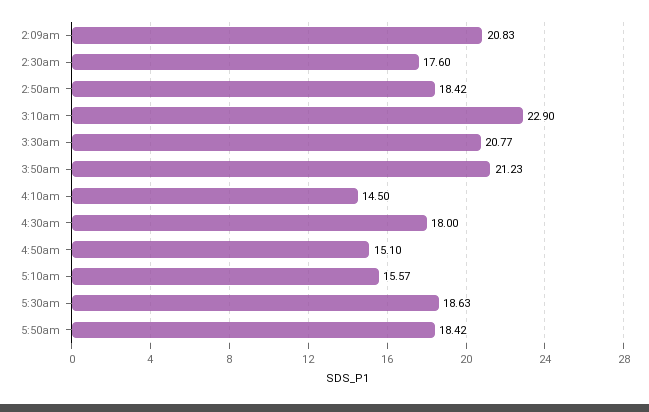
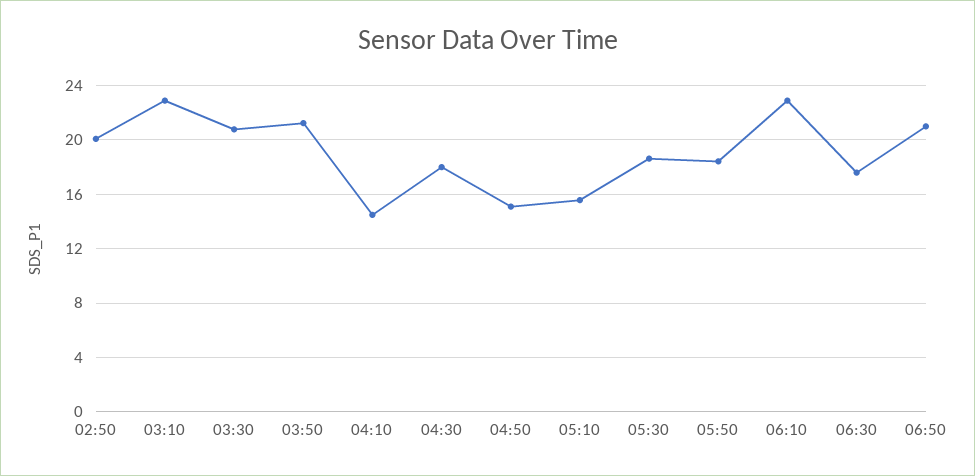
2:09am: 20.83 -> none
2:30am: 17.6 -> none
2:50am: 18.42 -> 20
06:10: none -> 23
06:30: none -> 17.5
06:50: none -> 21

